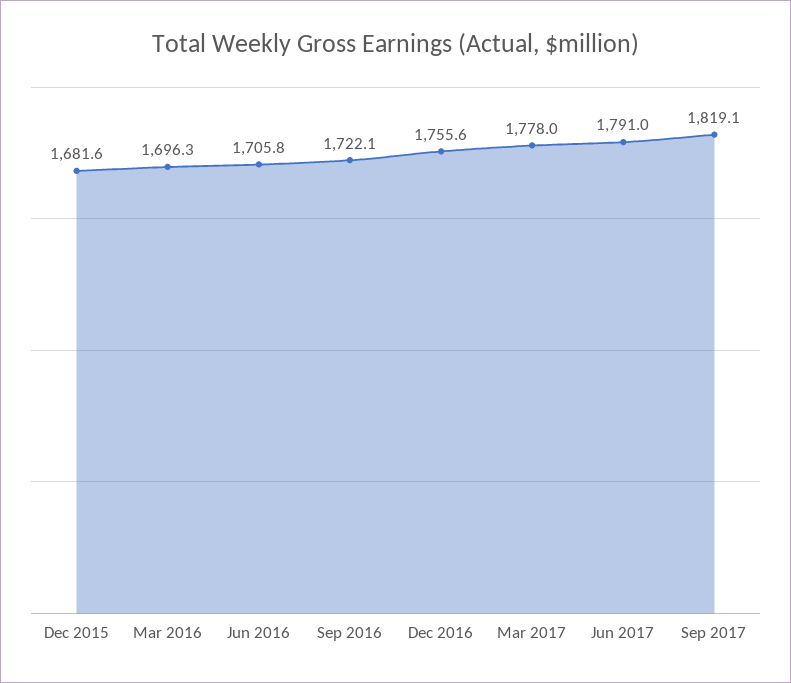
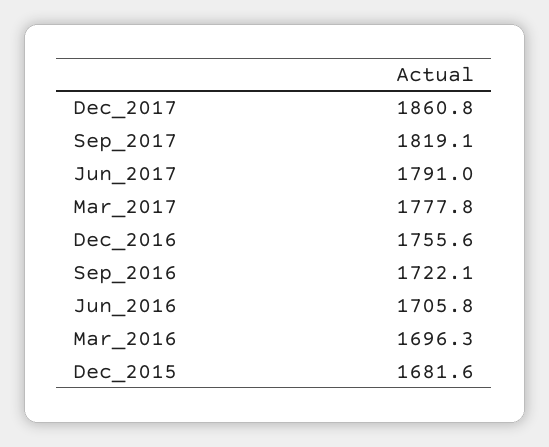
Mar 2017: 1778 -> 1777.8
Dec_2017: none -> 1860.8

